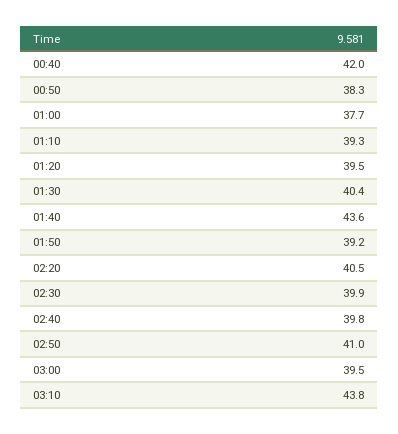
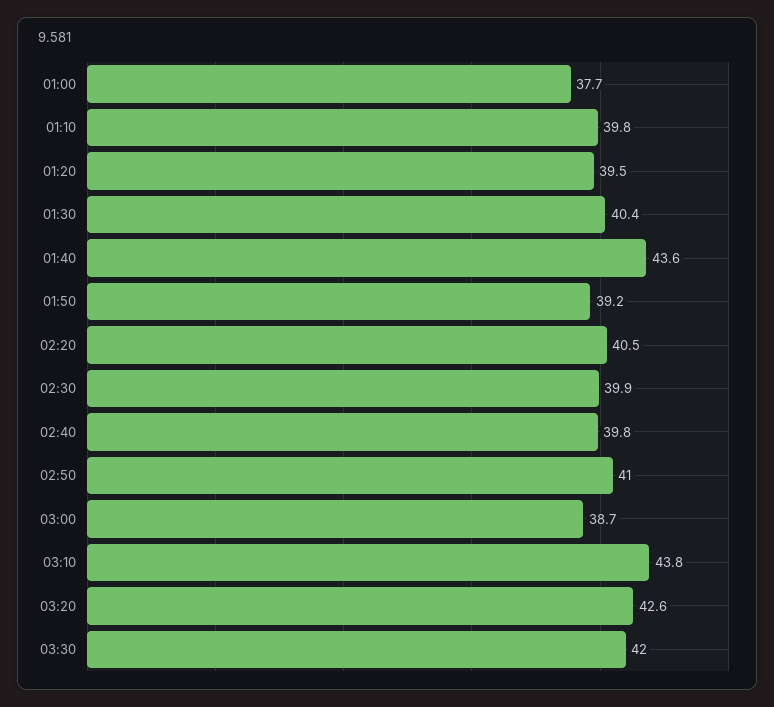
00:40: 42 -> none
00:50: 38.3 -> none
01:10: 39.3 -> 39.8
03:00: 39.5 -> 38.7
03:20: none -> 42.6
03:30: none -> 42

